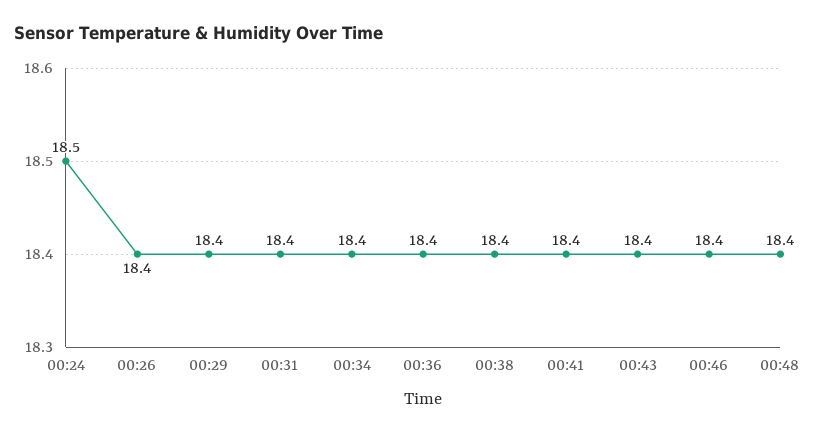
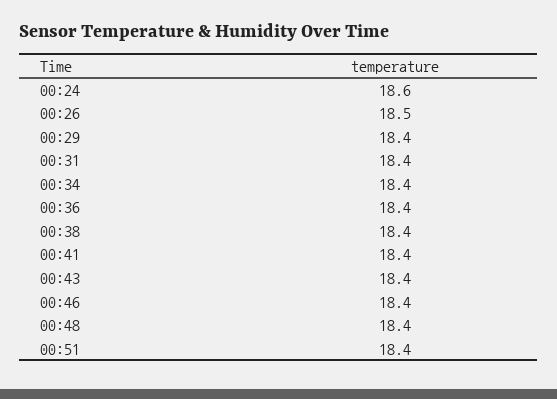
00:24: 18.5 -> 18.6
00:26: 18.4 -> 18.5
00:51: none -> 18.4

